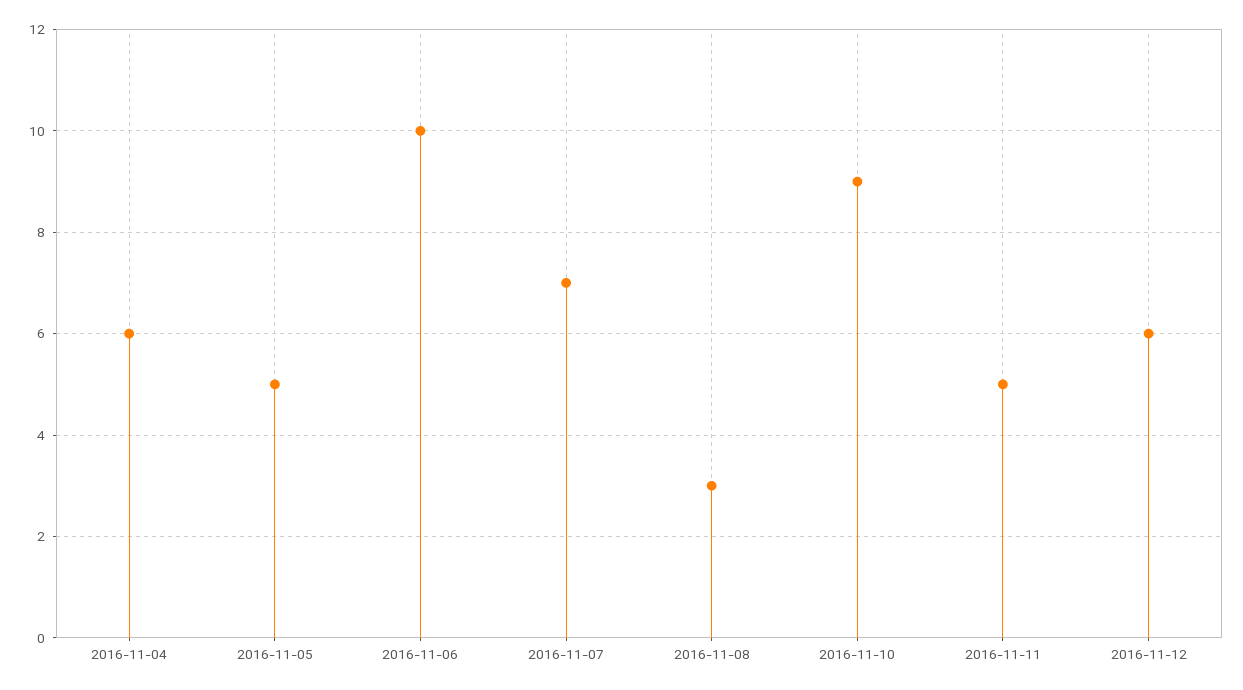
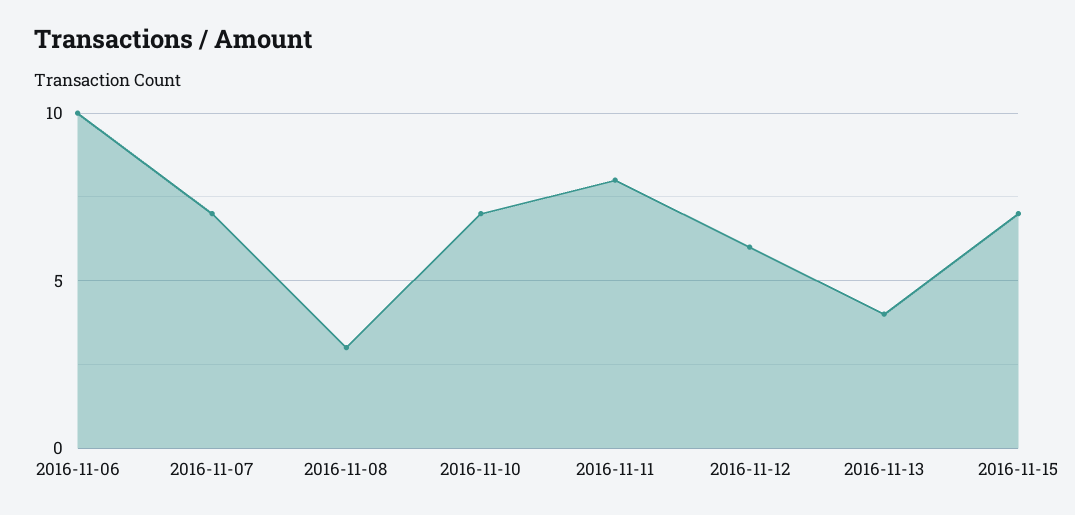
2016-11-04: 6 -> none
2016-11-05: 5 -> none
2016-11-10: 9 -> 7
2016-11-11: 5 -> 8
2016-11-13: none -> 4
2016-11-15: none -> 7

